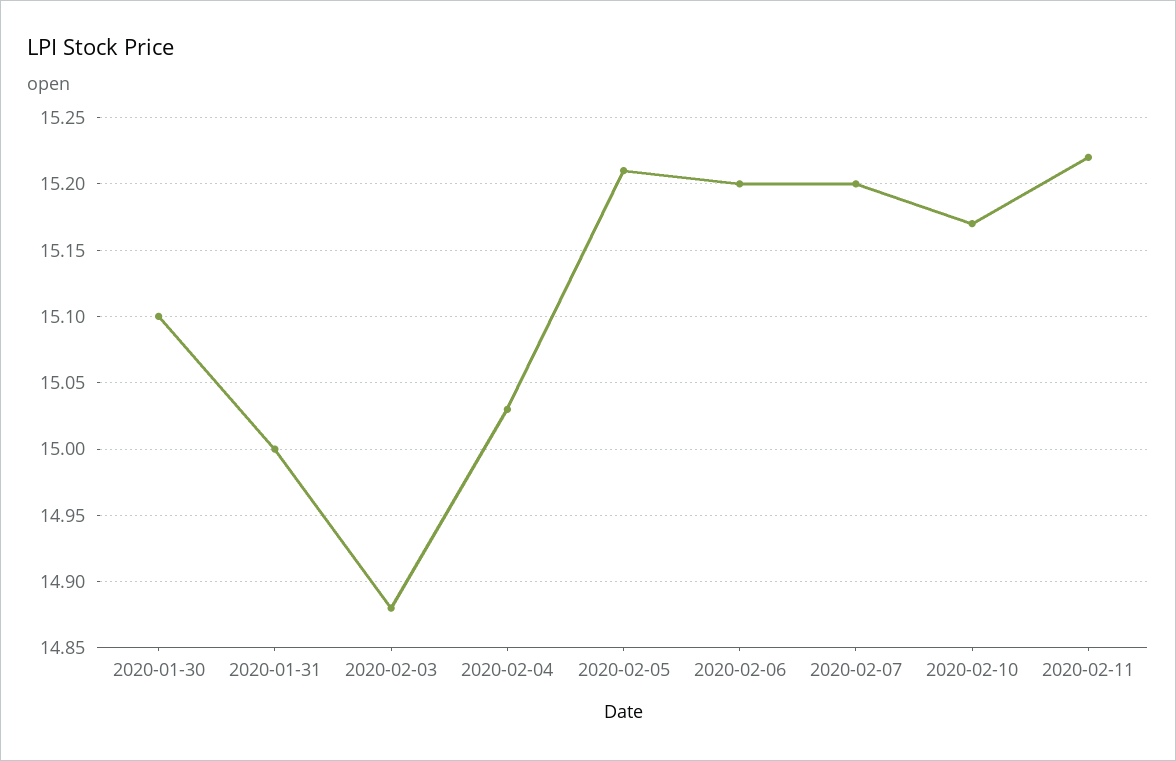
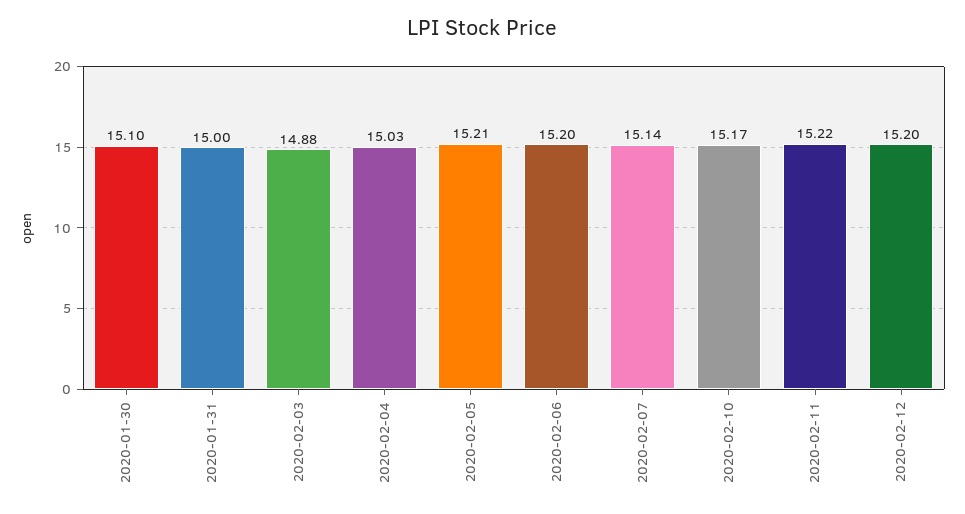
2020-02-07: 15.2 -> 15.14
2020-02-12: none -> 15.2

